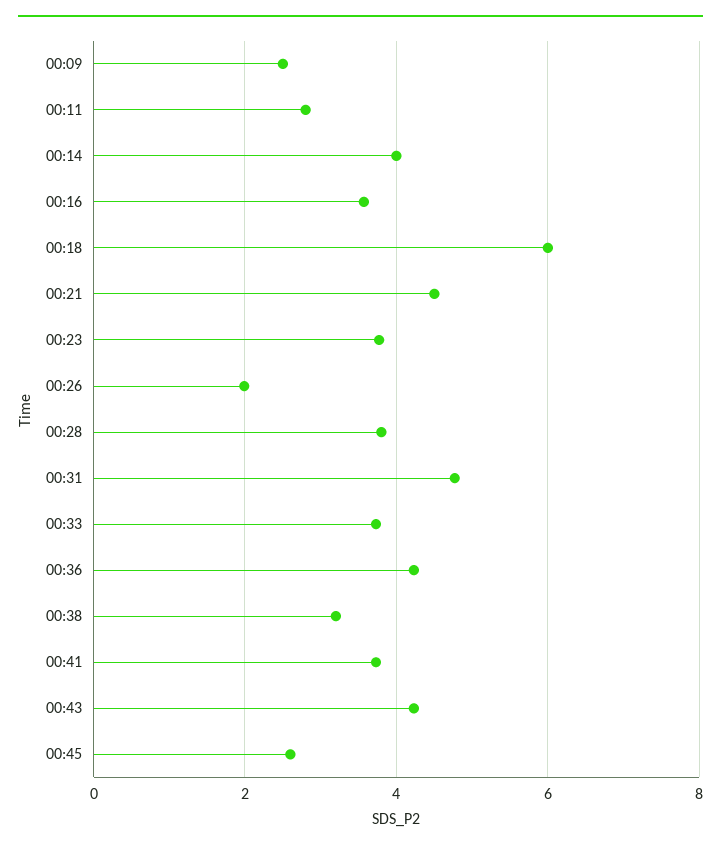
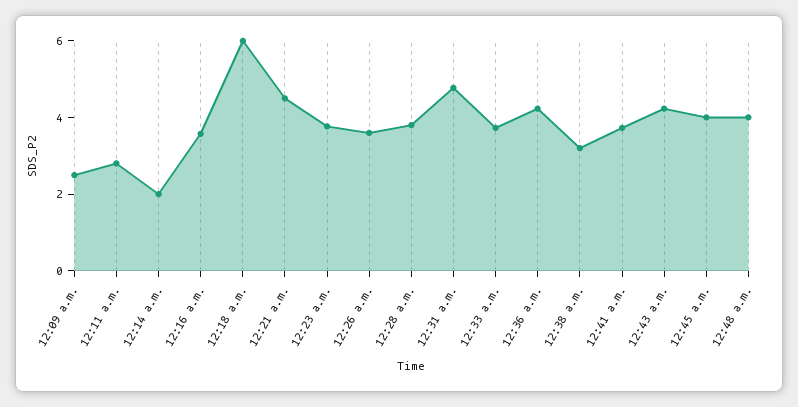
00:14: 4 -> 2
00:26: 2 -> 3.5
00:45: 2.6 -> 4
12:48 a.m.: none -> 4

